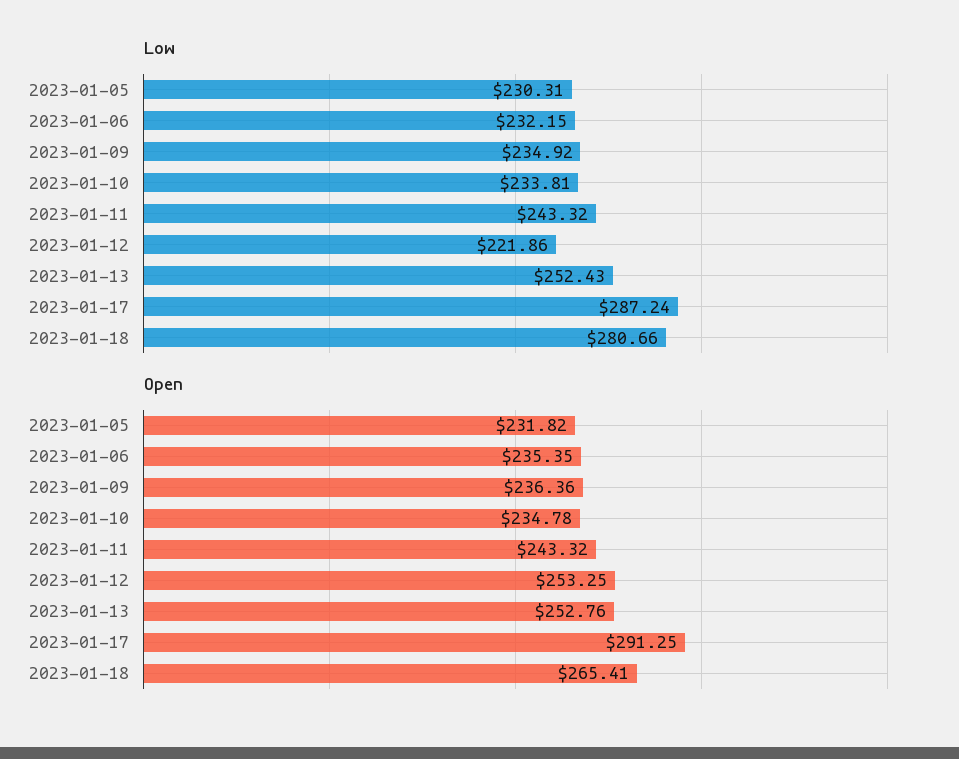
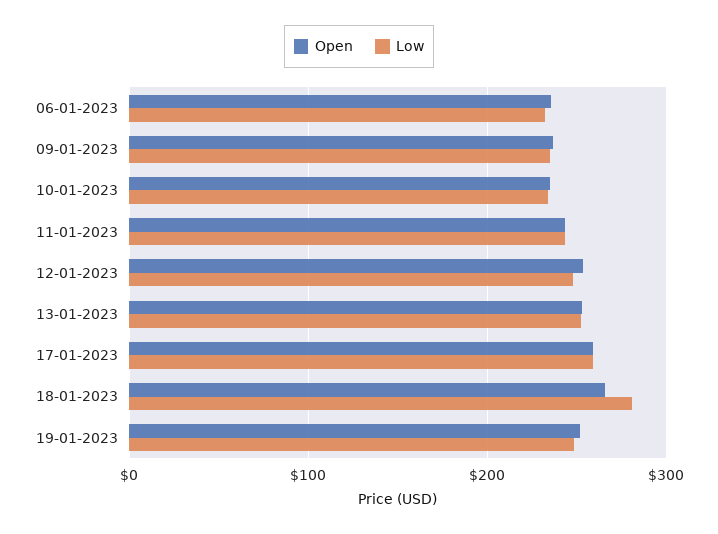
Low, 2023-01-05: 230.31 -> none
Low, 2023-01-12: 221.86 -> 250
Low, 2023-01-17: 287.24 -> 260
Open, 2023-01-05: 231.82 -> none
Open, 2023-01-17: 291.25 -> 260
Open, 19-01-2023: none -> 250
Low, 19-01-2023: none -> 250

